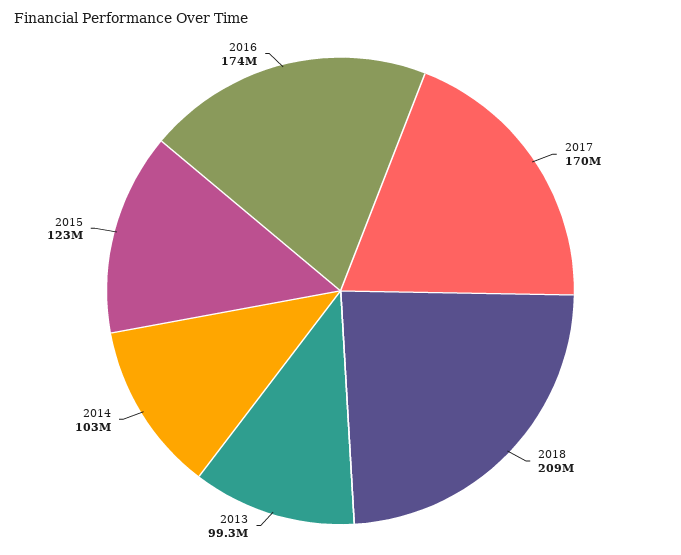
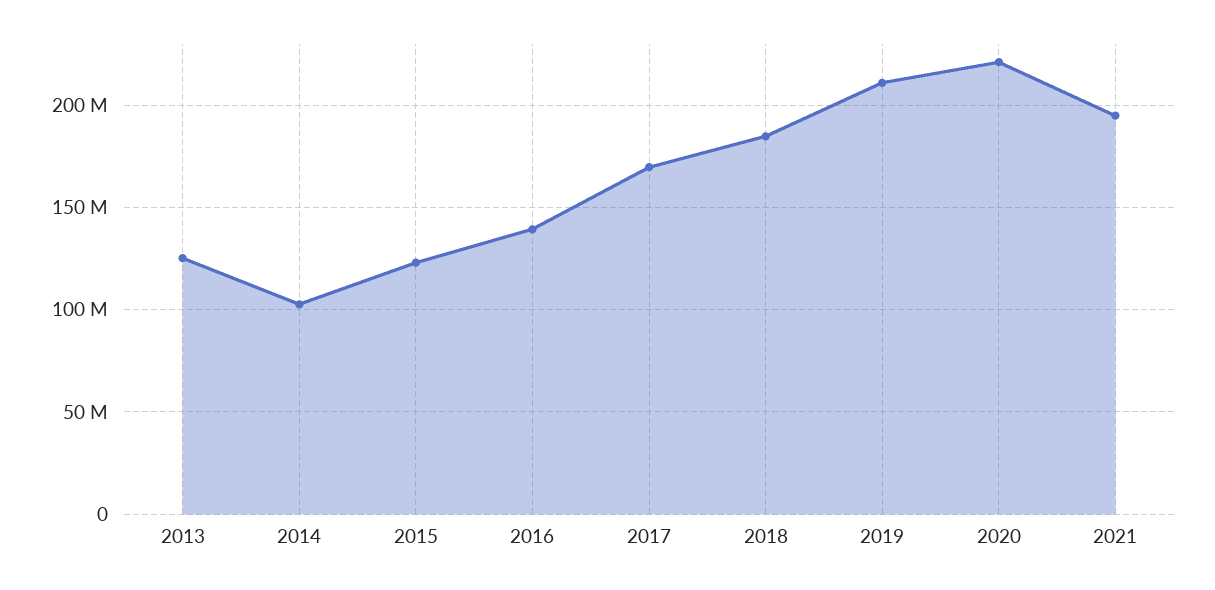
2018: 209000000 -> 185000000
2013: 99300000 -> 125000000
2016: 174000000 -> 140000000
2019: none -> 210000000
2020: none -> 220000000
2021: none -> 195000000

